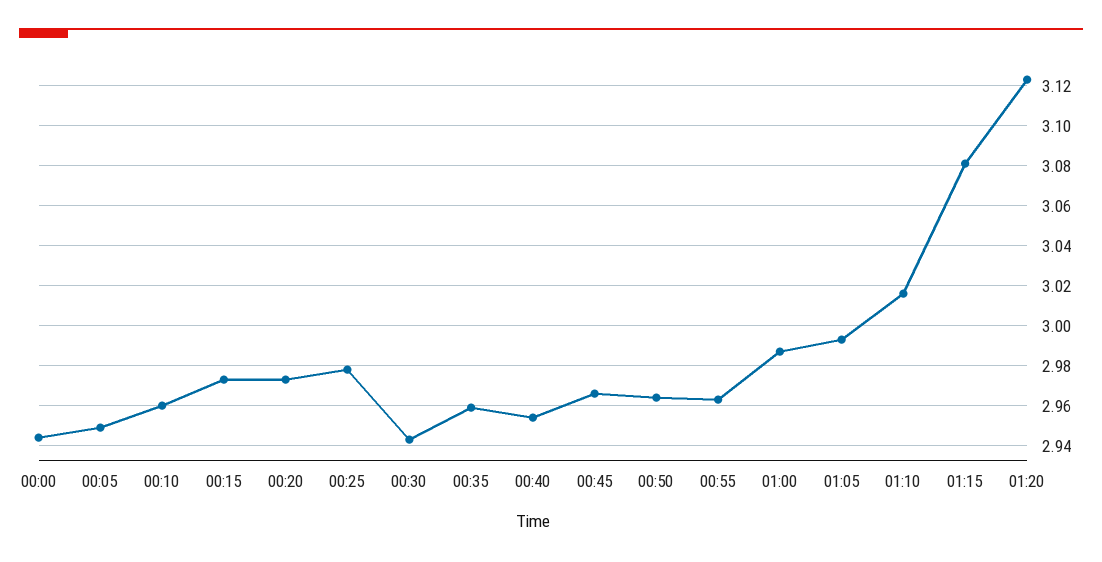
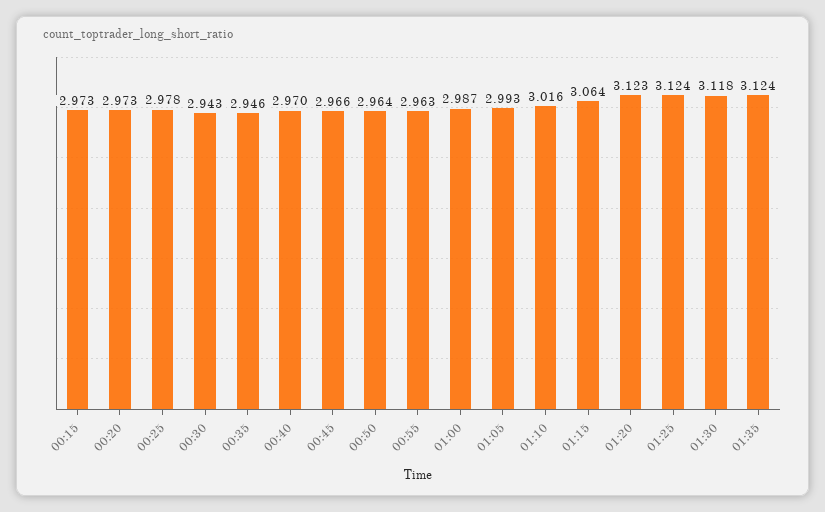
00:00: 2.945 -> none
00:05: 2.95 -> none
00:10: 2.96 -> none
00:35: 2.96 -> 2.946
00:40: 2.955 -> 2.97
01:15: 3.08 -> 3.064
01:25: none -> 3.124
01:30: none -> 3.118
01:35: none -> 3.124

